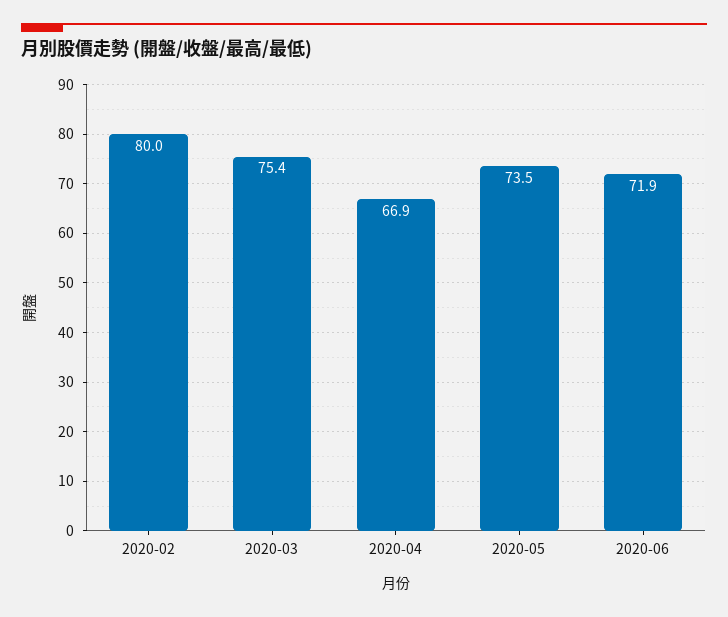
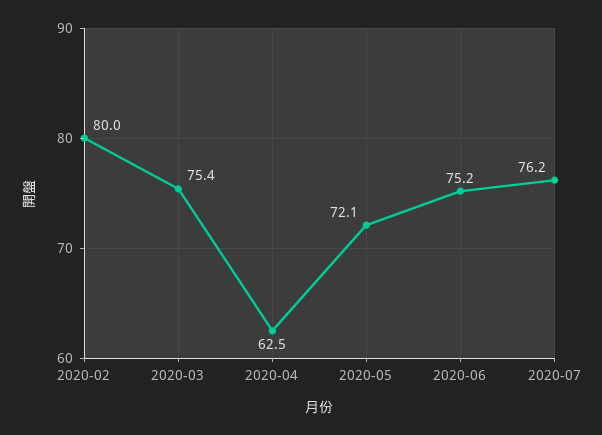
2020-04: 66.9 -> 62.5
2020-05: 73.5 -> 72.1
2020-06: 71.9 -> 75.2
2020-07: none -> 76.2

